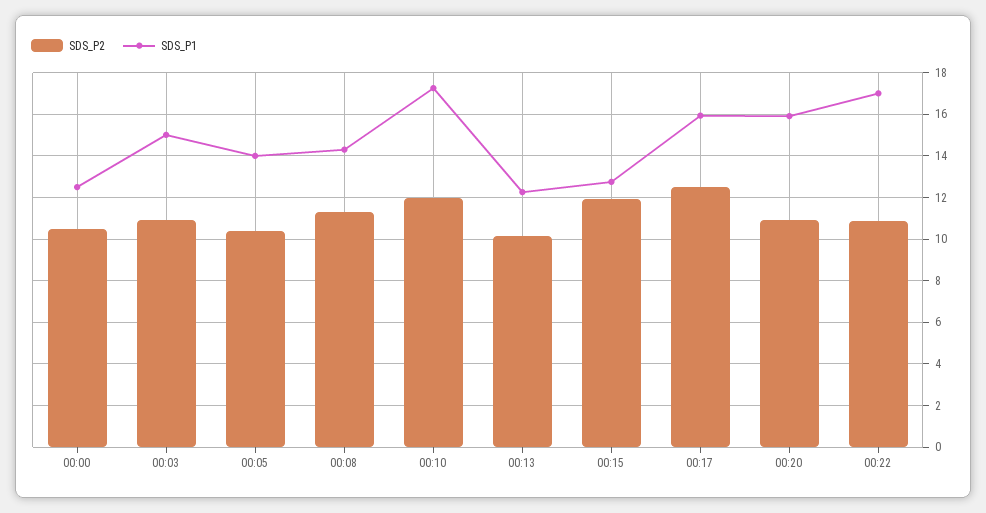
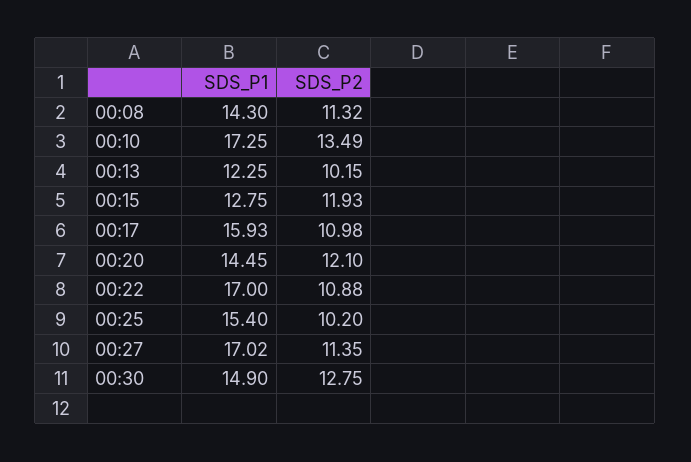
SDS_P2, 00:00: 10.5 -> none
SDS_P1, 00:00: 12.5 -> none
SDS_P2, 00:03: 11 -> none
SDS_P1, 00:03: 15 -> none
SDS_P2, 00:05: 10.5 -> none
SDS_P1, 00:05: 14 -> none
SDS_P2, 00:10: 12 -> 13.49
SDS_P2, 00:17: 12.5 -> 10.98
SDS_P2, 00:20: 11 -> 12.1
SDS_P1, 00:20: 16 -> 14.45
SDS_P1, 00:25: none -> 15.4
SDS_P2, 00:25: none -> 10.2
SDS_P1, 00:27: none -> 17.02
SDS_P2, 00:27: none -> 11.35
SDS_P1, 00:30: none -> 14.9
SDS_P2, 00:30: none -> 12.75

